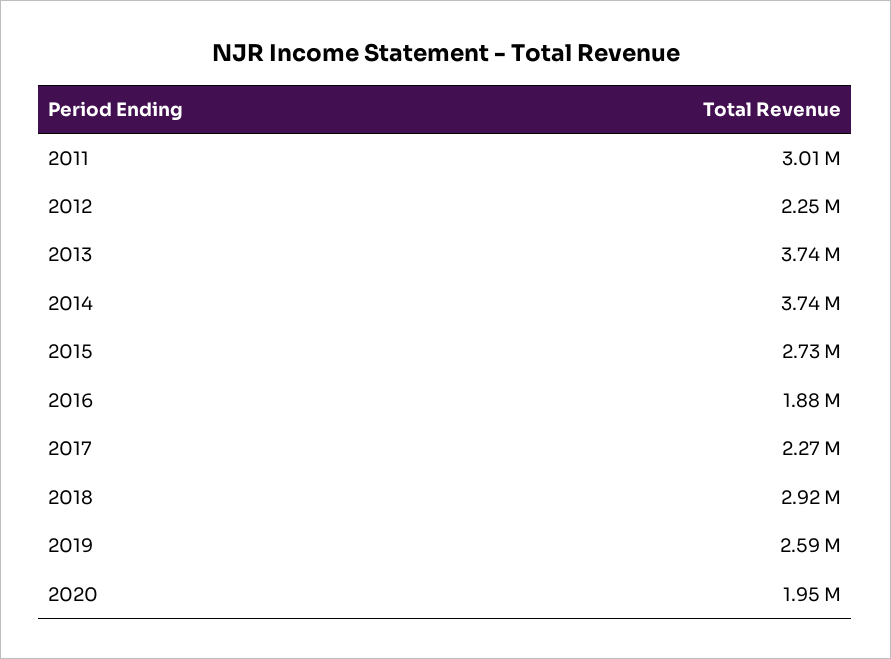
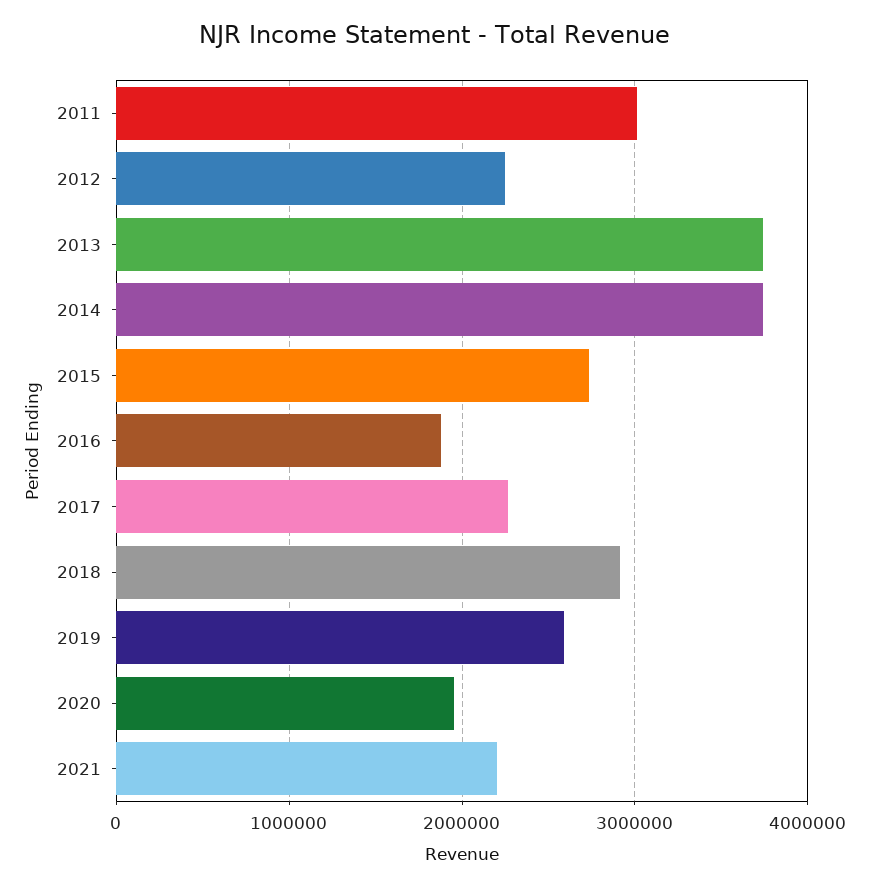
2021: none -> 2200000

